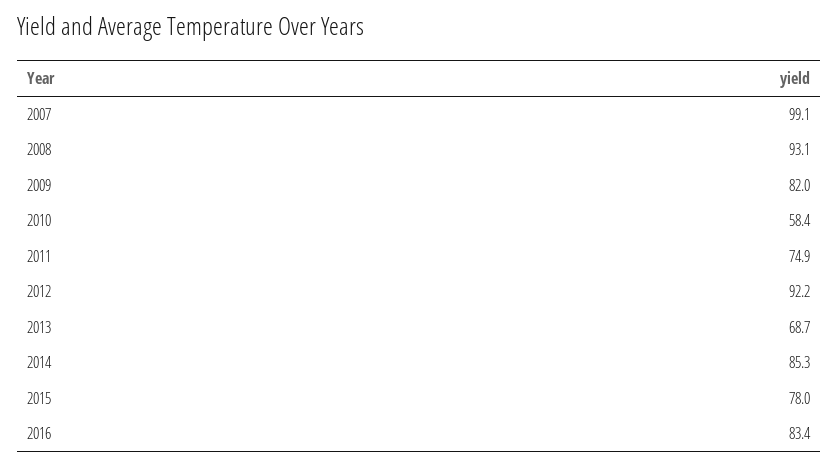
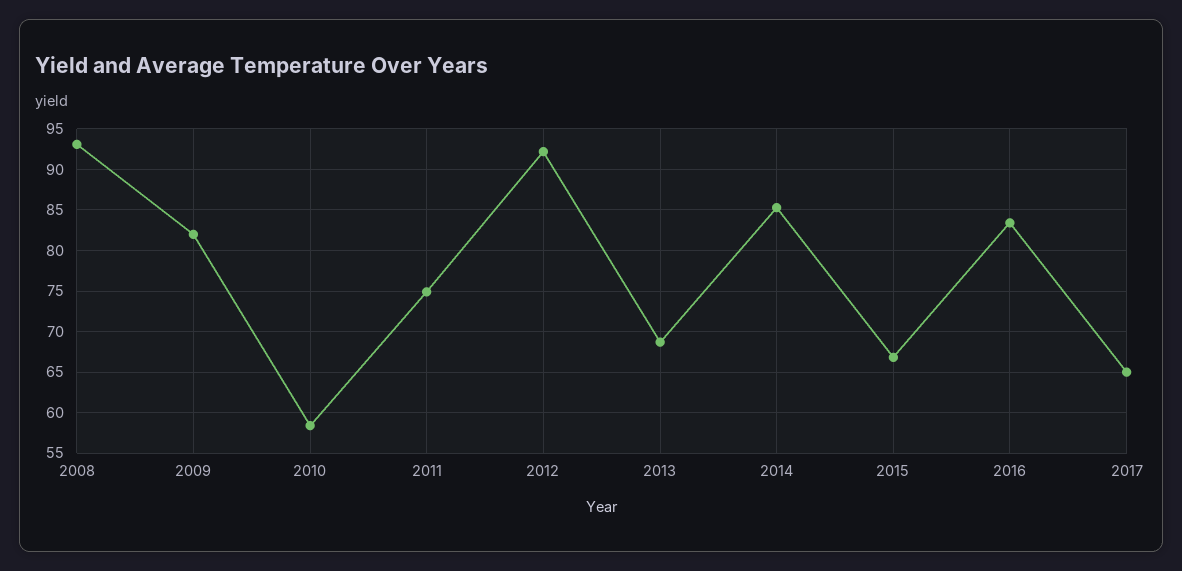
2007: 99.1 -> none
2015: 78 -> 67
2017: none -> 65

